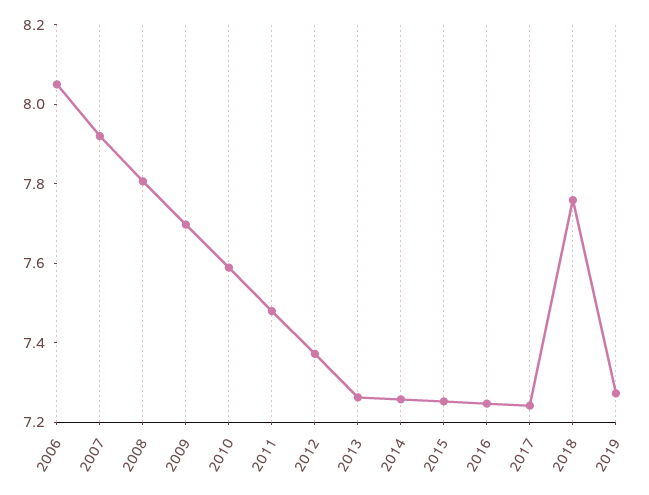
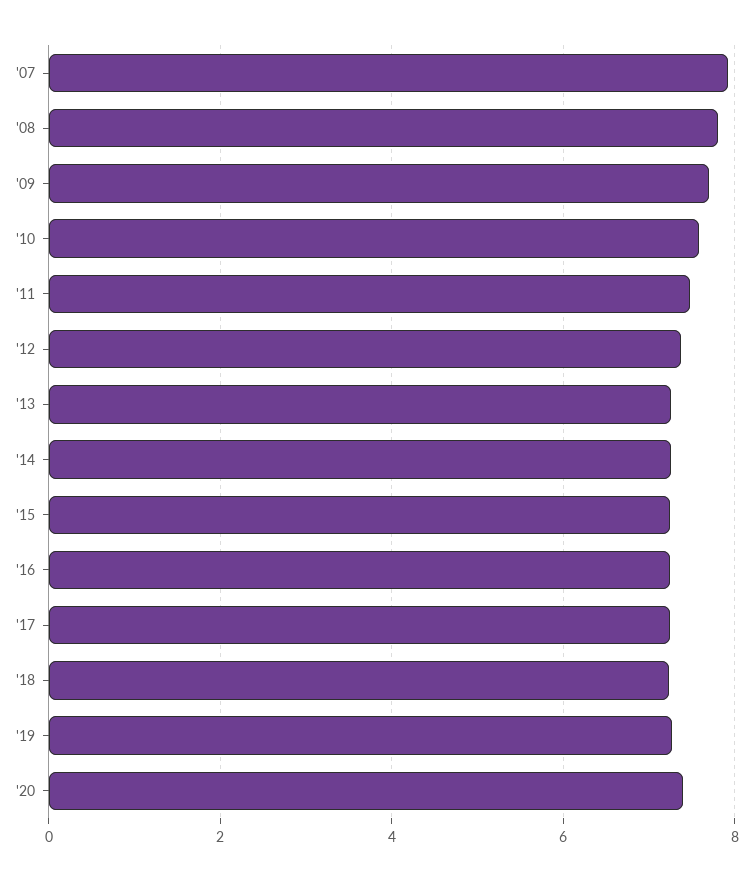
2006: 8.05 -> none
2018: 7.75 -> 7.2
'20: none -> 7.4

